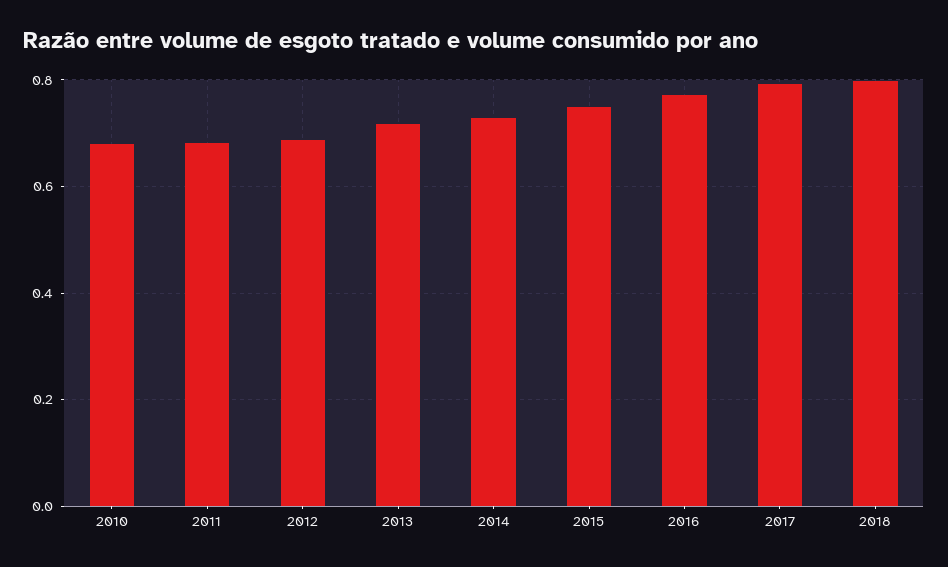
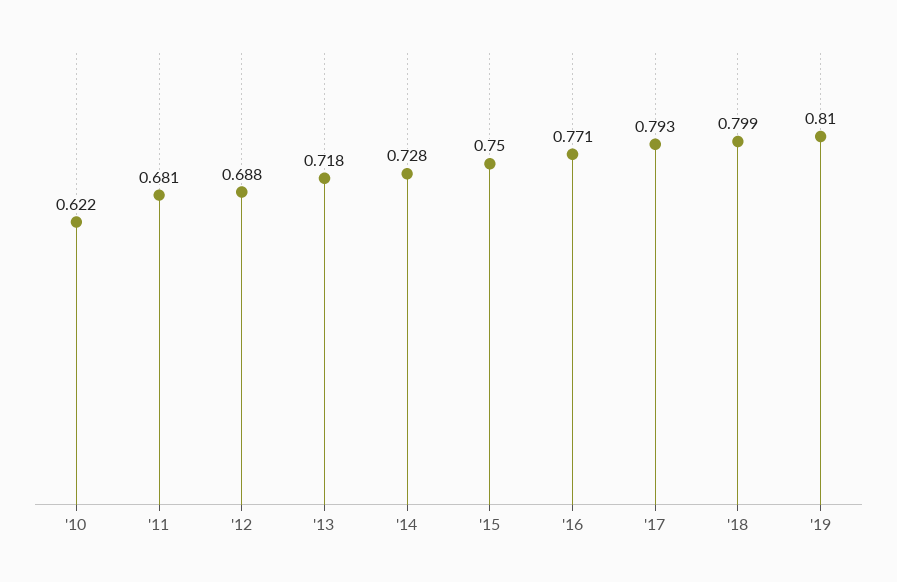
2010: 0.68 -> 0.622
'19: none -> 0.81

